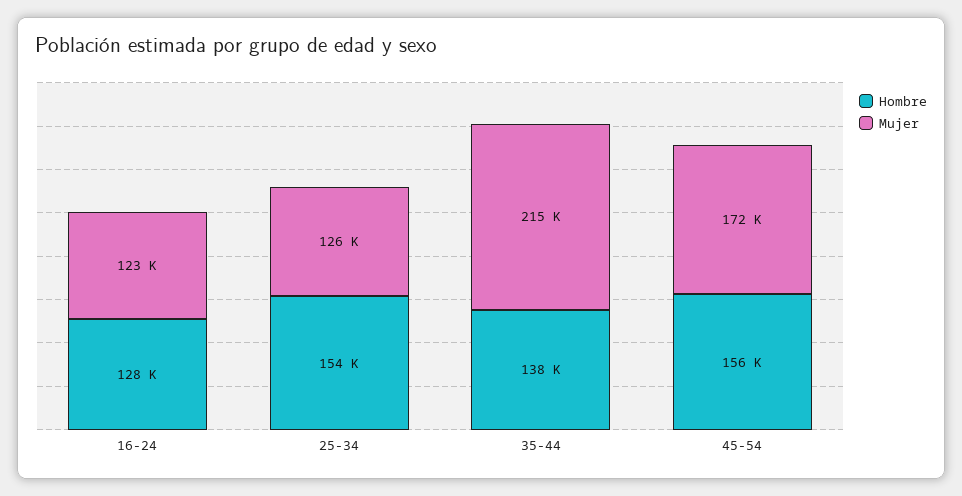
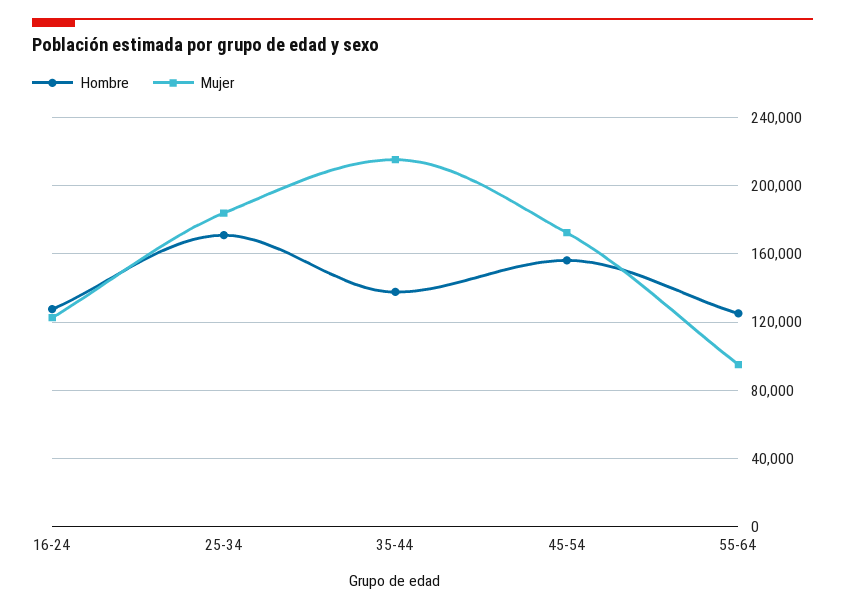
Hombre, 25-34: 154000 -> 170000
Mujer, 25-34: 126000 -> 185000
Hombre, 55-64: none -> 125000
Mujer, 55-64: none -> 95000

